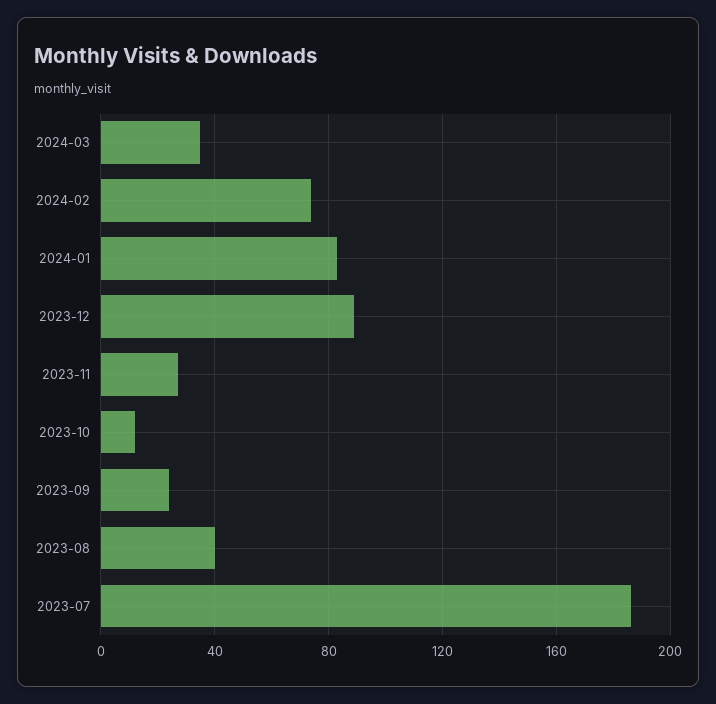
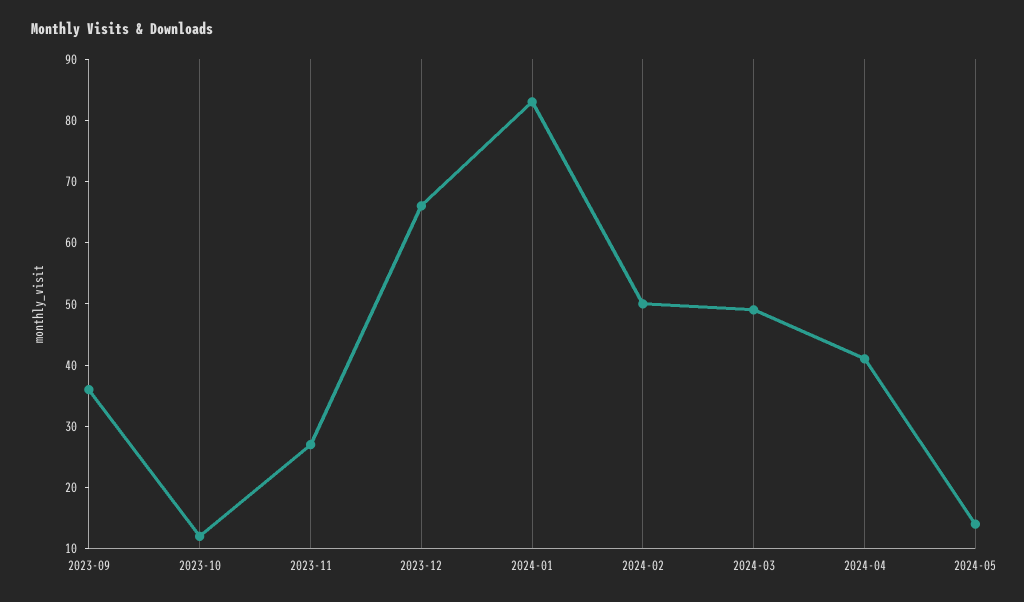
2024-03: 35 -> 50
2024-02: 75 -> 50
2023-12: 90 -> 65
2023-09: 25 -> 35
2023-08: 40 -> none
2023-07: 185 -> none
2024-04: none -> 40
2024-05: none -> 15

